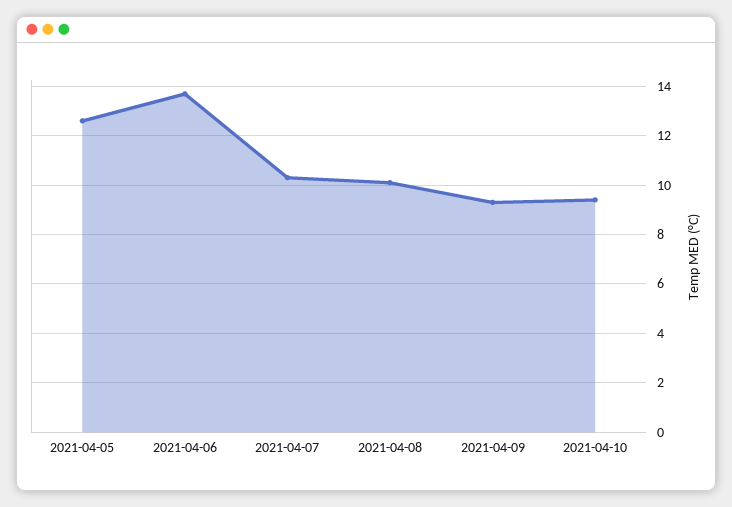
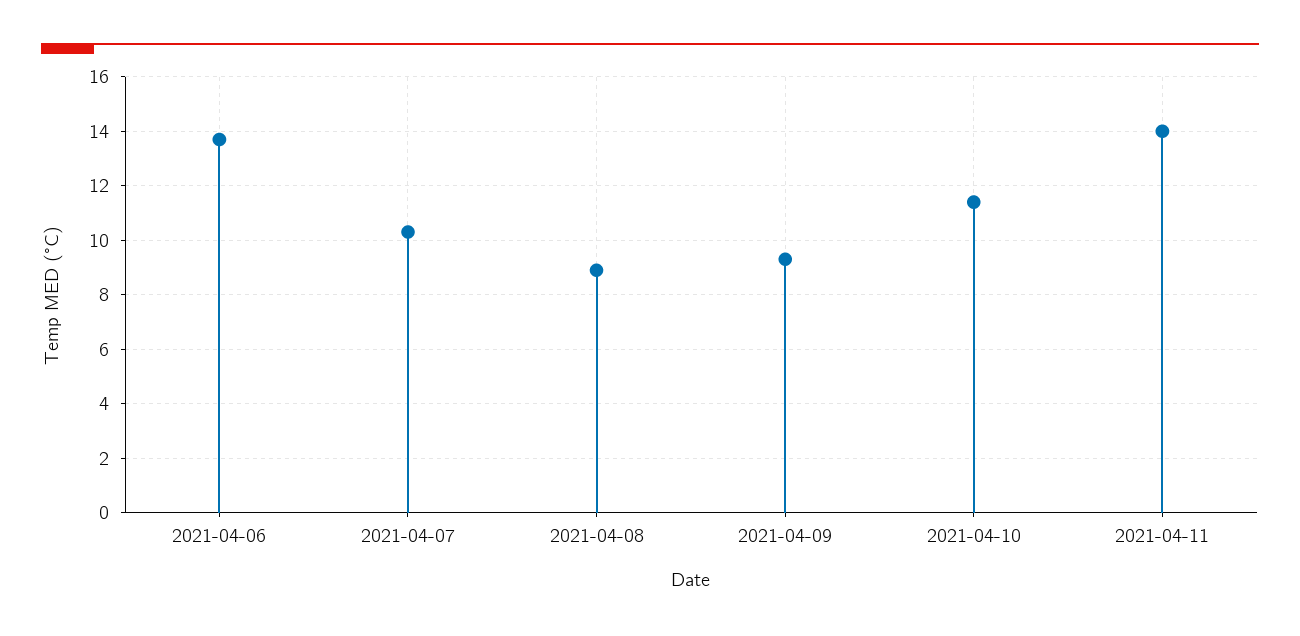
2021-04-05: 12.5 -> none
2021-04-08: 10 -> 9
2021-04-10: 9.5 -> 11.5
2021-04-11: none -> 14

